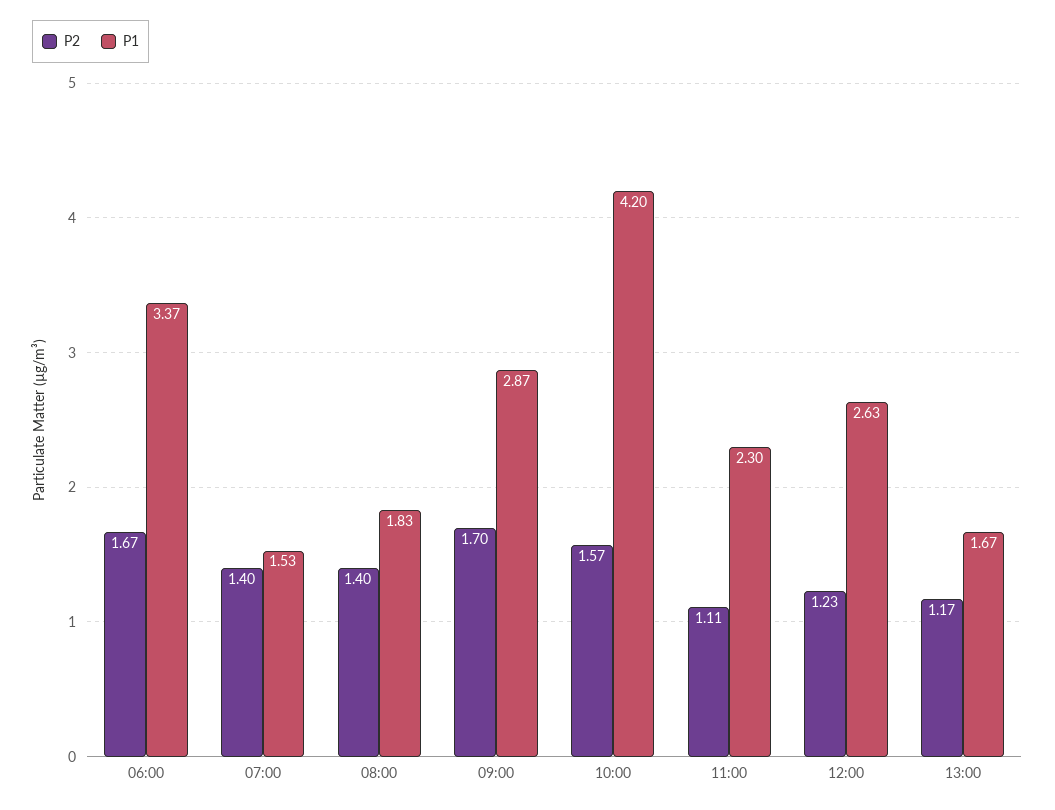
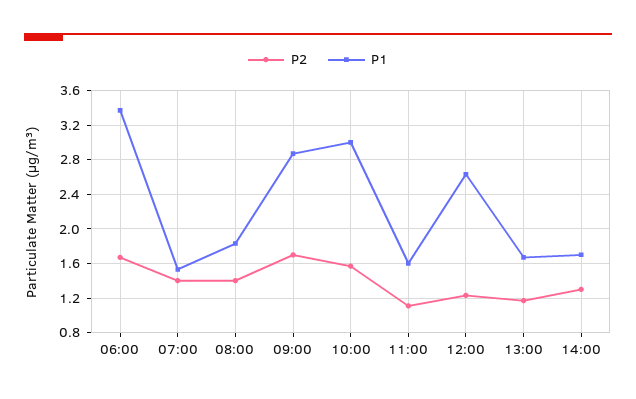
P1, 10:00: 4.2 -> 3
P1, 11:00: 2.3 -> 1.6
P2, 14:00: none -> 1.3
P1, 14:00: none -> 1.7

